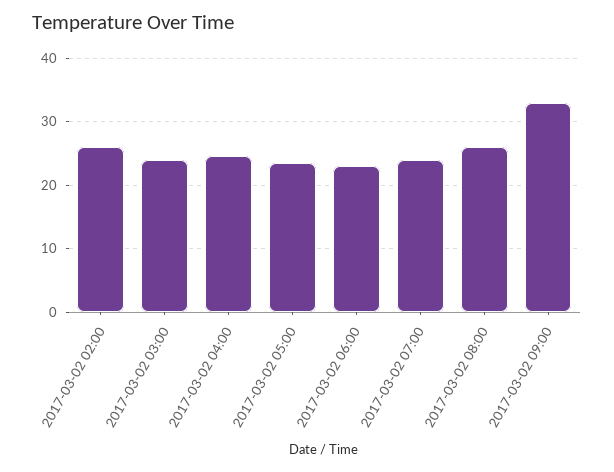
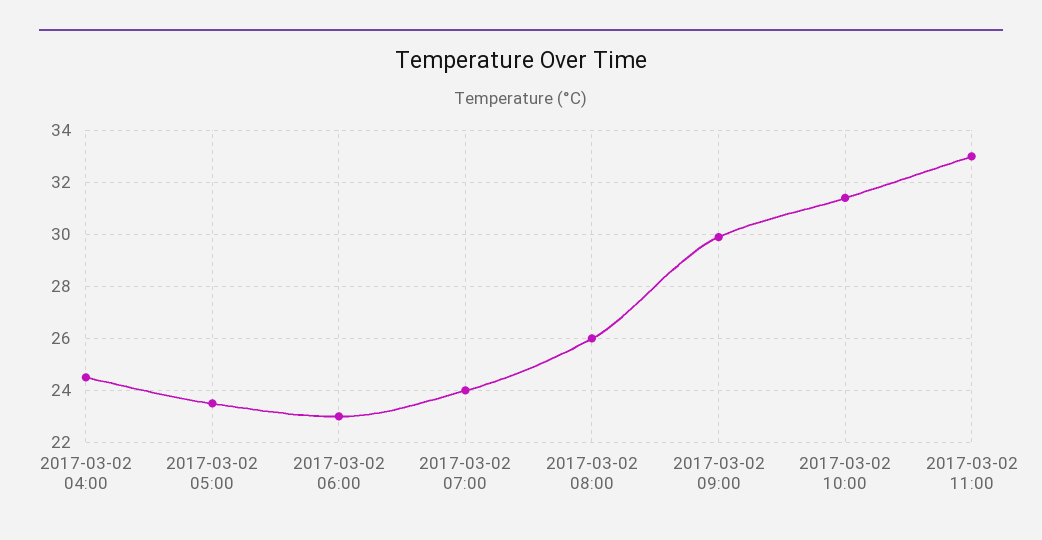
2017-03-02 02:00: 26 -> none
2017-03-02 03:00: 24 -> none
2017-03-02 09:00: 33 -> 30
2017-03-02 10:00: none -> 31.5
2017-03-02 11:00: none -> 33

